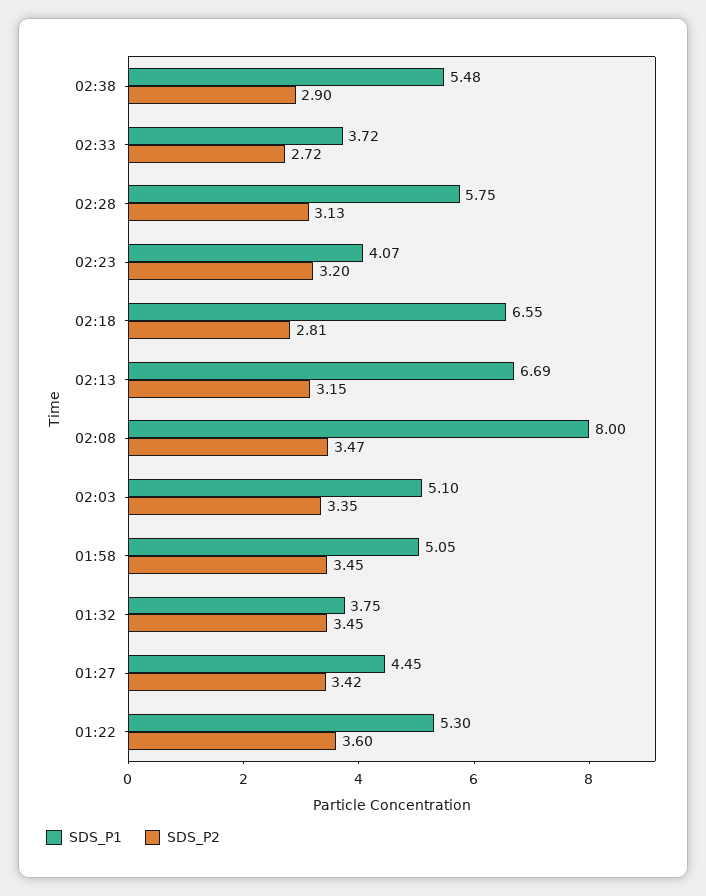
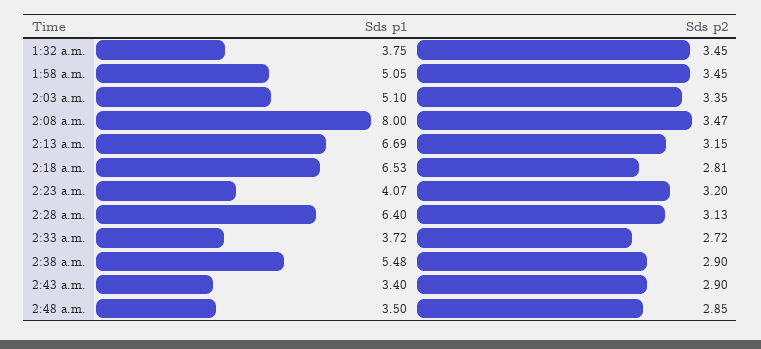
SDS_P1, 02:28: 5.75 -> 6.4
SDS_P1, 02:18: 6.55 -> 6.53
SDS_P1, 01:27: 4.45 -> none
SDS_P2, 01:27: 3.42 -> none
SDS_P1, 01:22: 5.3 -> none
SDS_P2, 01:22: 3.6 -> none
SDS_P1, 2:43 a.m.: none -> 3.4
SDS_P2, 2:43 a.m.: none -> 2.9
SDS_P1, 2:48 a.m.: none -> 3.5
SDS_P2, 2:48 a.m.: none -> 2.85

